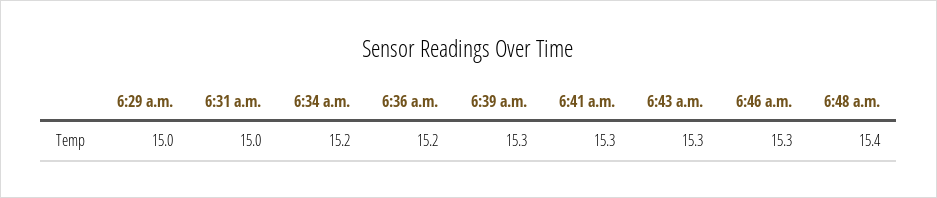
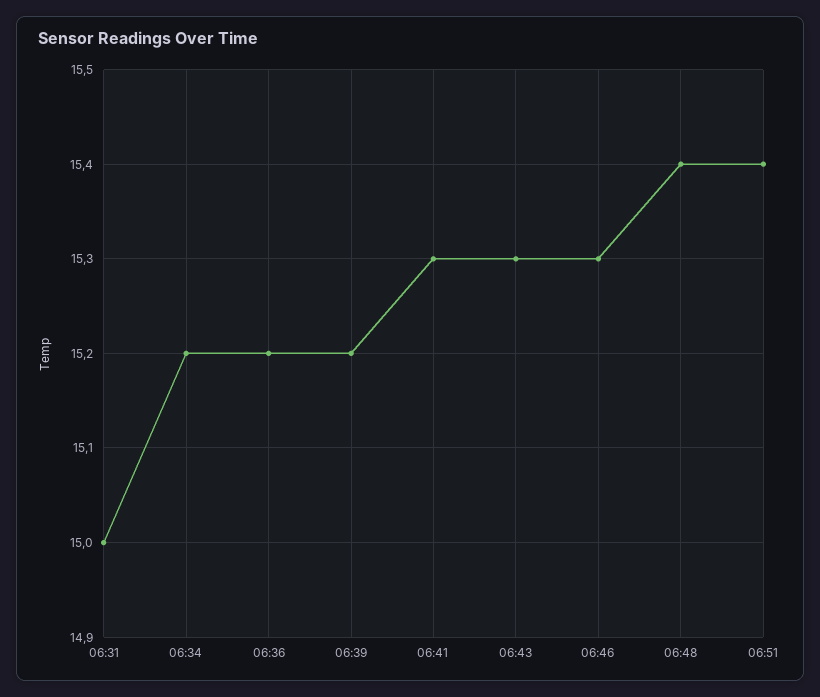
6:29 a.m.: 15 -> none
6:39 a.m.: 15.3 -> 15.2
06:51: none -> 15.4

